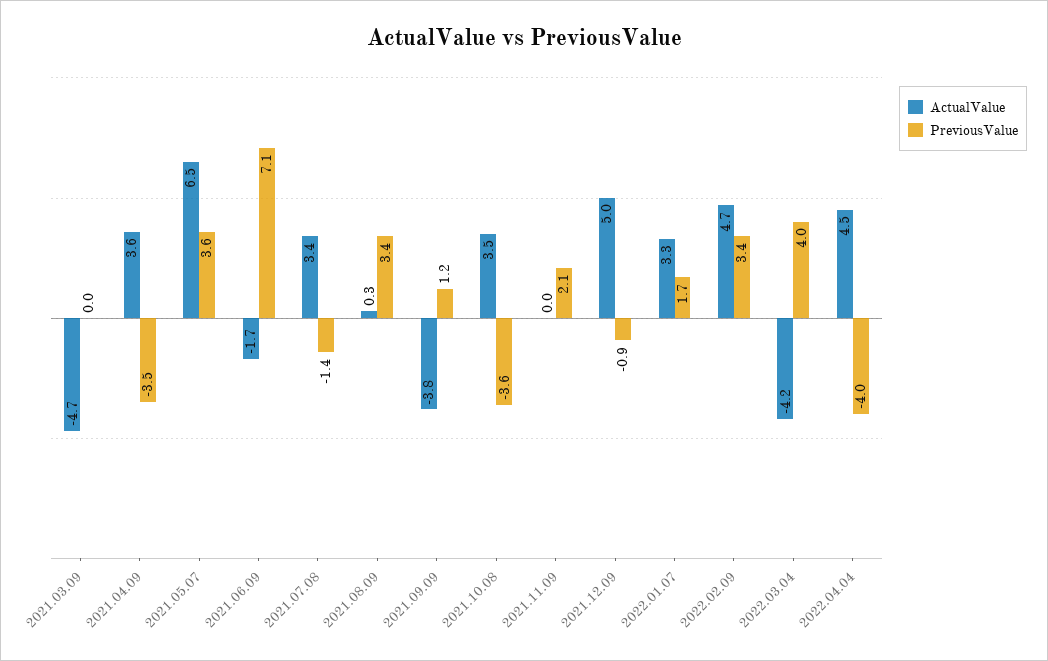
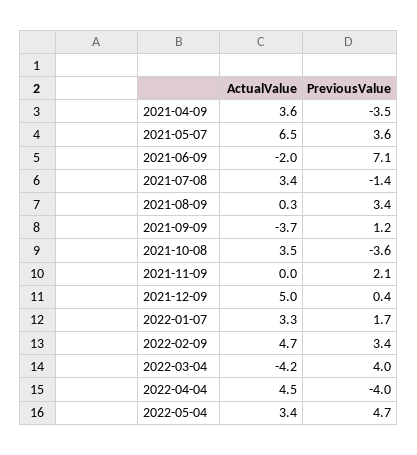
ActualValue, 2021.03.09: -4.7 -> none
PreviousValue, 2021.03.09: 0 -> none
ActualValue, 2021.06.09: -1.7 -> -2
ActualValue, 2021.09.09: -3.8 -> -3.7
PreviousValue, 2021.12.09: -0.9 -> 0.4
ActualValue, 2022-05-04: none -> 3.4
PreviousValue, 2022-05-04: none -> 4.7

